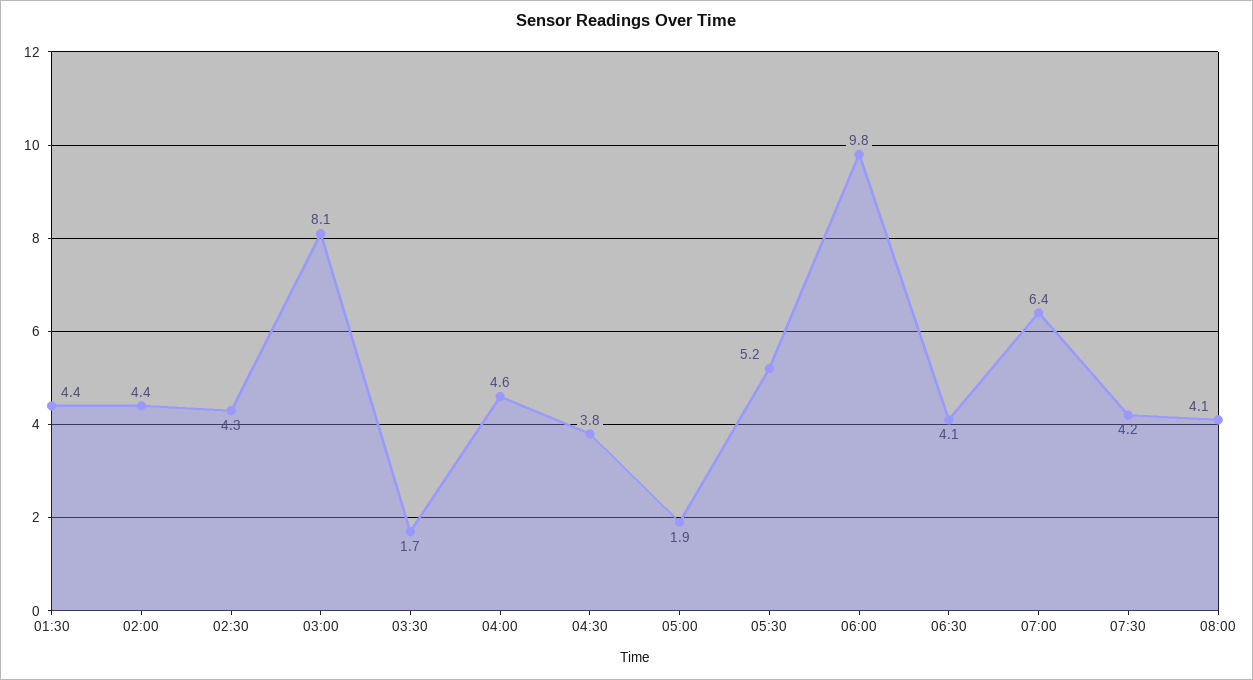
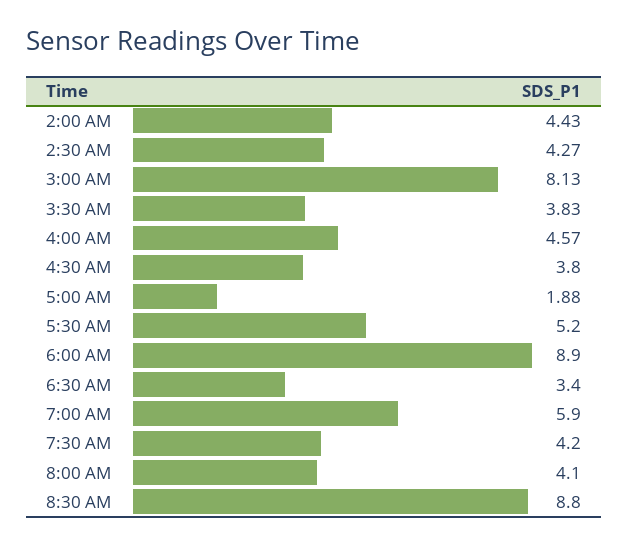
01:30: 4.4 -> none
03:30: 1.7 -> 3.83
06:00: 9.8 -> 8.9
06:30: 4.1 -> 3.4
07:00: 6.4 -> 5.9
8:30 AM: none -> 8.8

